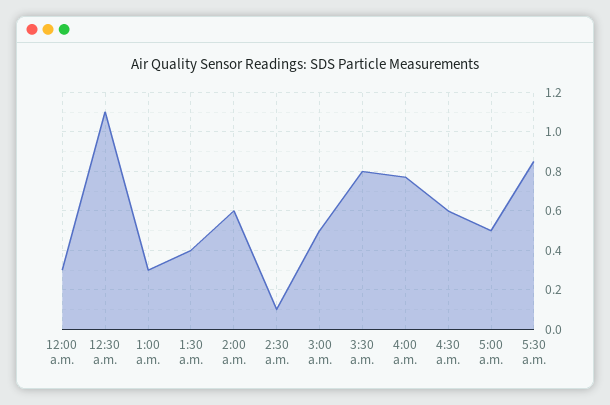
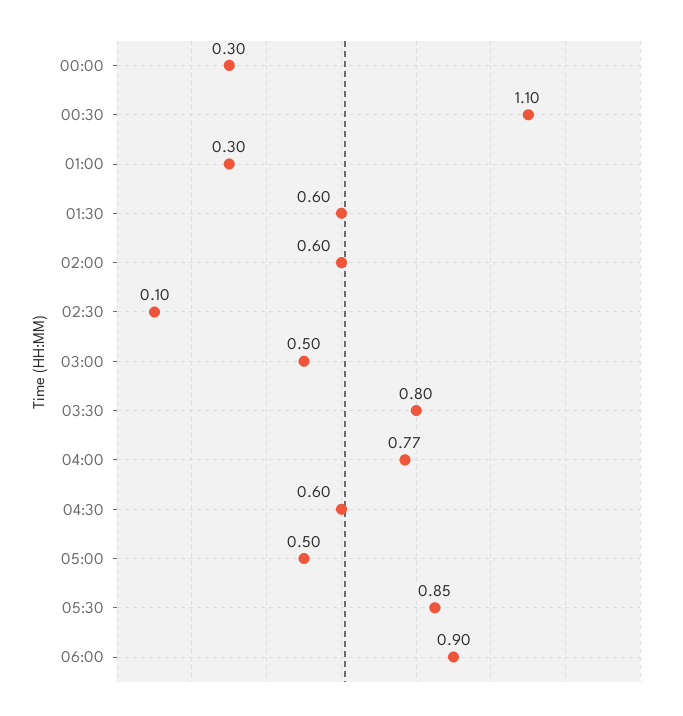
1:30 a.m.: 0.4 -> 0.6
06:00: none -> 0.9

